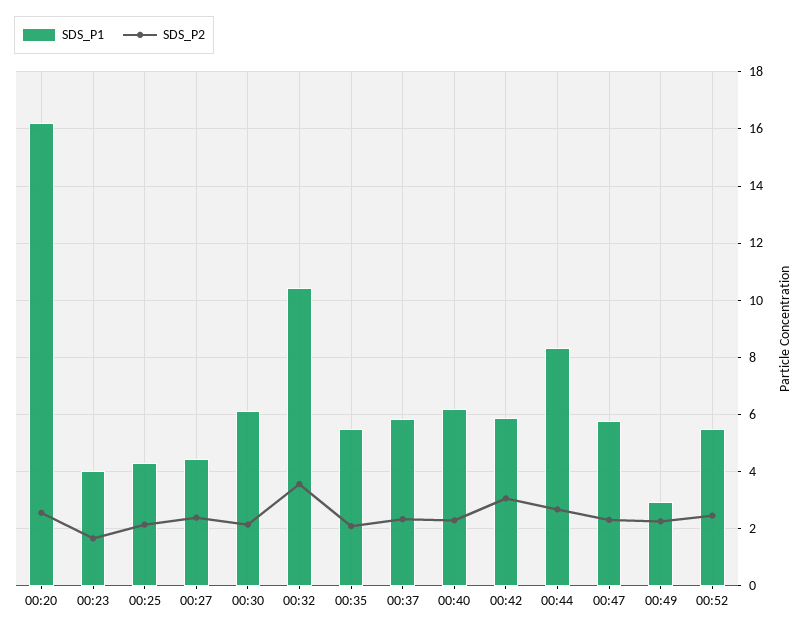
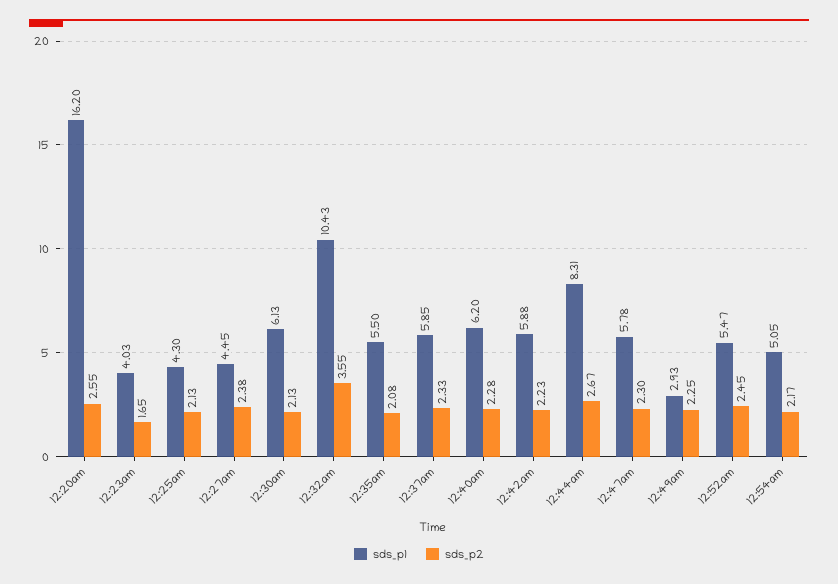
SDS_P2, 00:42: 3 -> 2.23
SDS_P1, 12:54am: none -> 5.05
SDS_P2, 12:54am: none -> 2.17

